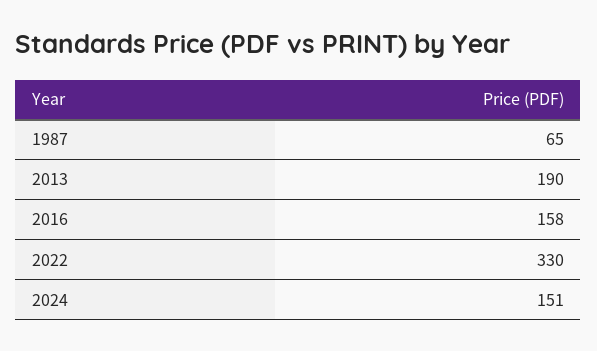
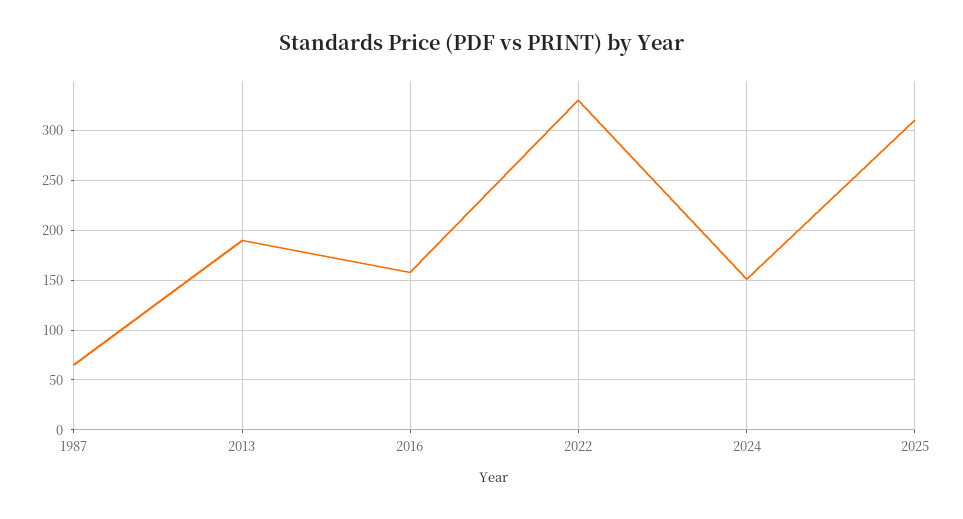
2025: none -> 310

